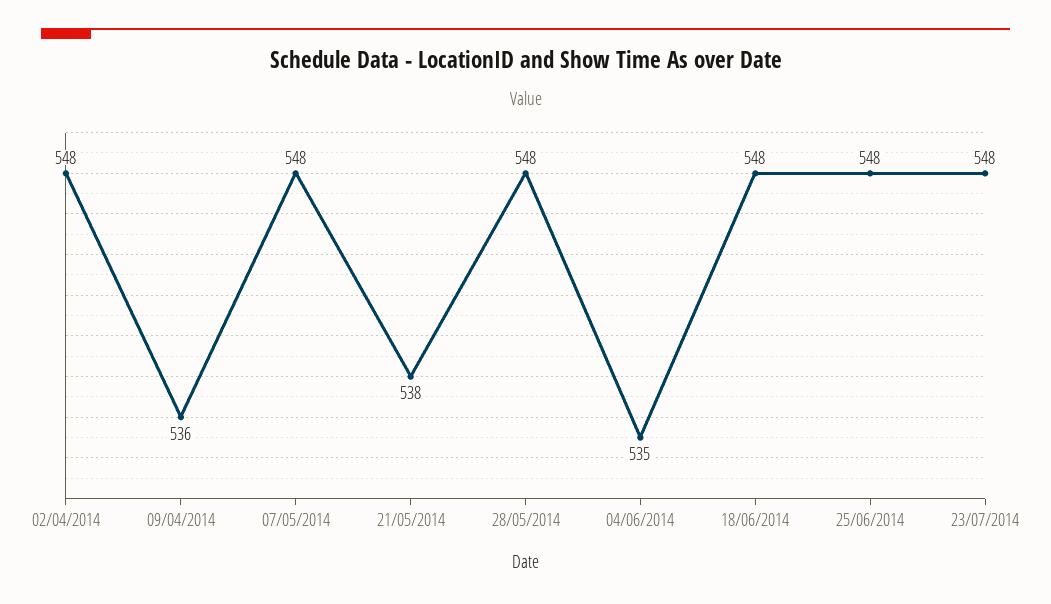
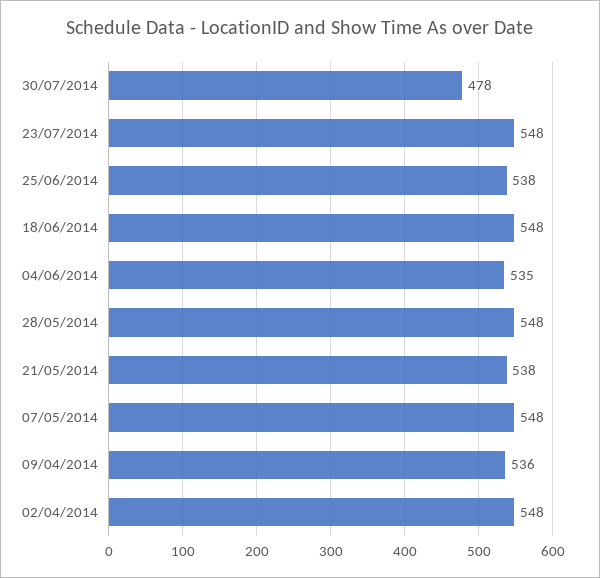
25/06/2014: 548 -> 538
30/07/2014: none -> 478

